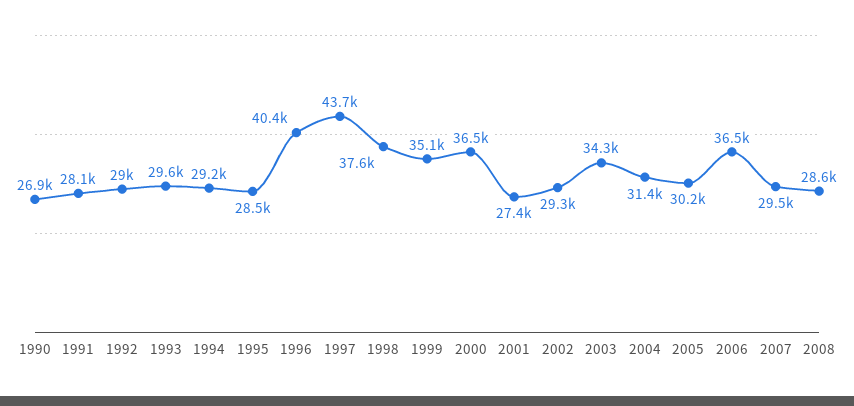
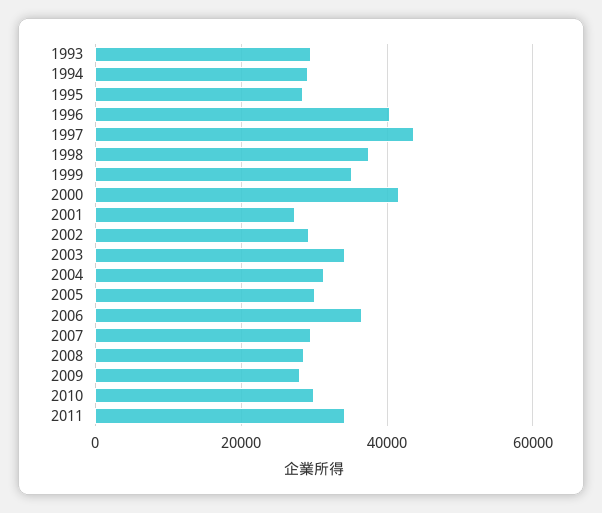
1990: 26900 -> none
1991: 28100 -> none
1992: 29000 -> none
2000: 36500 -> 42000
2009: none -> 28000
2010: none -> 30000
2011: none -> 34000

